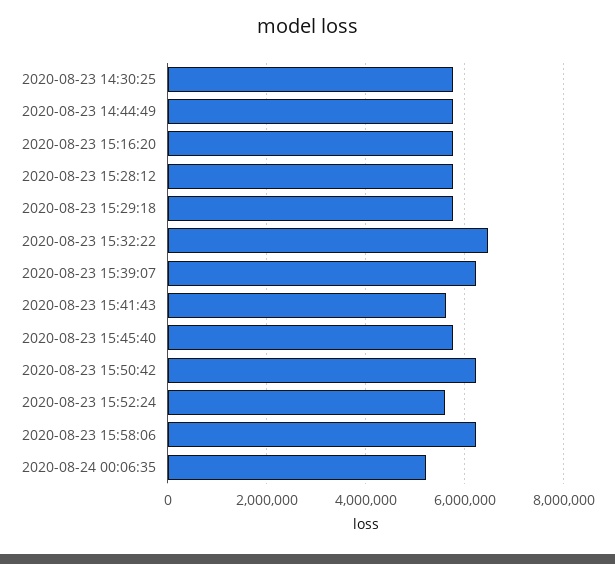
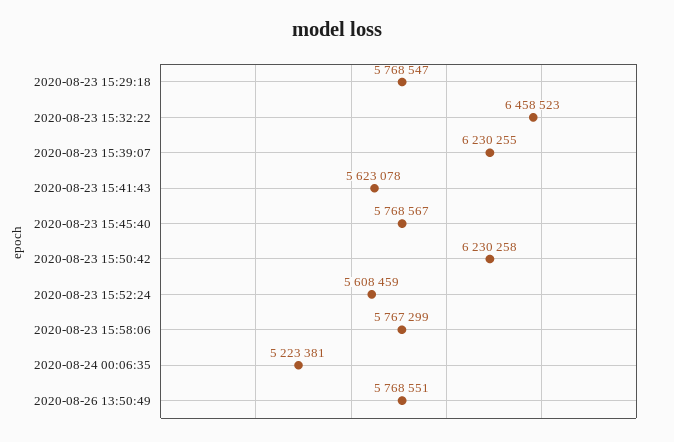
2020-08-23 14:30:25: 5800000 -> none
2020-08-23 14:44:49: 5800000 -> none
2020-08-23 15:16:20: 5800000 -> none
2020-08-23 15:28:12: 5800000 -> none
2020-08-23 15:58:06: 6200000 -> 5767299
2020-08-26 13:50:49: none -> 5768551

